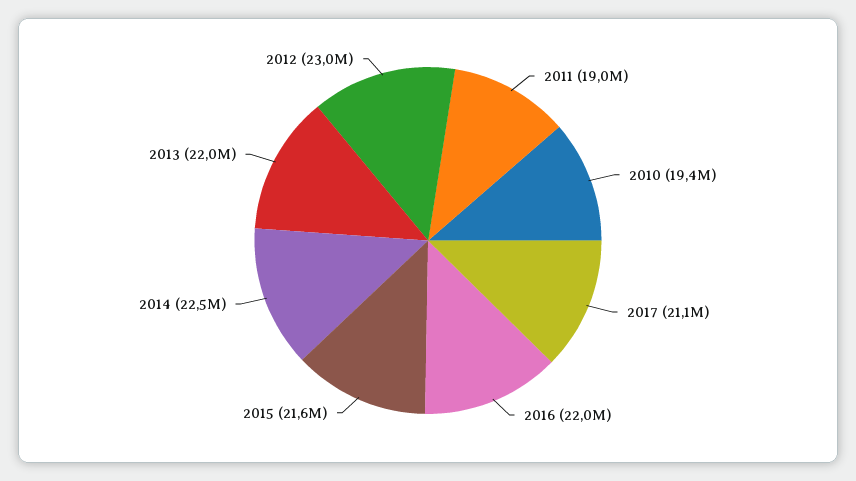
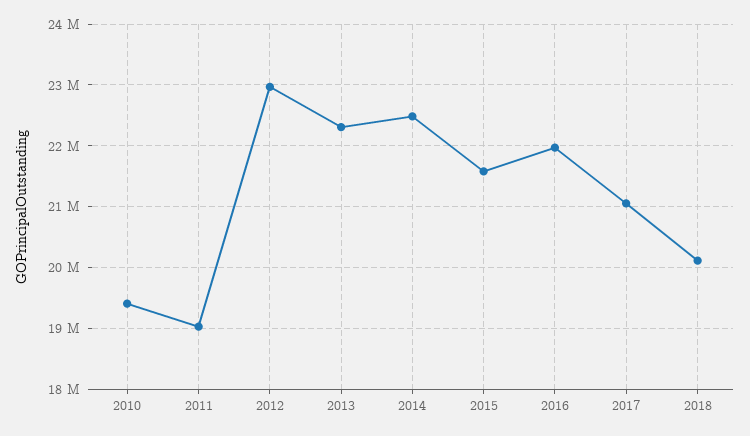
2013: 22000000 -> 22300000
2018: none -> 20100000

